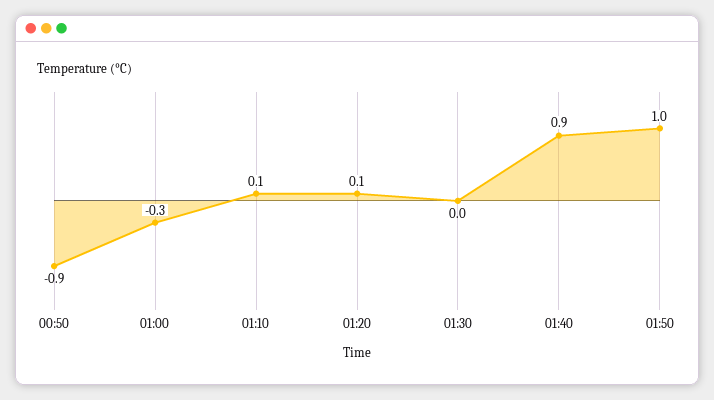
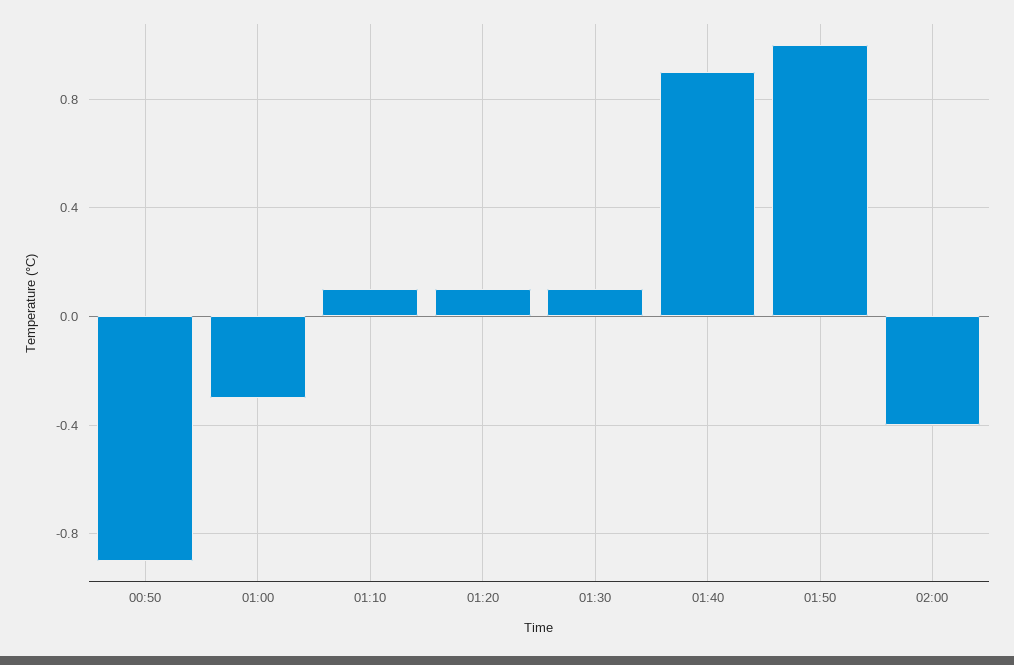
01:30: 0 -> 0.1
02:00: none -> -0.4

